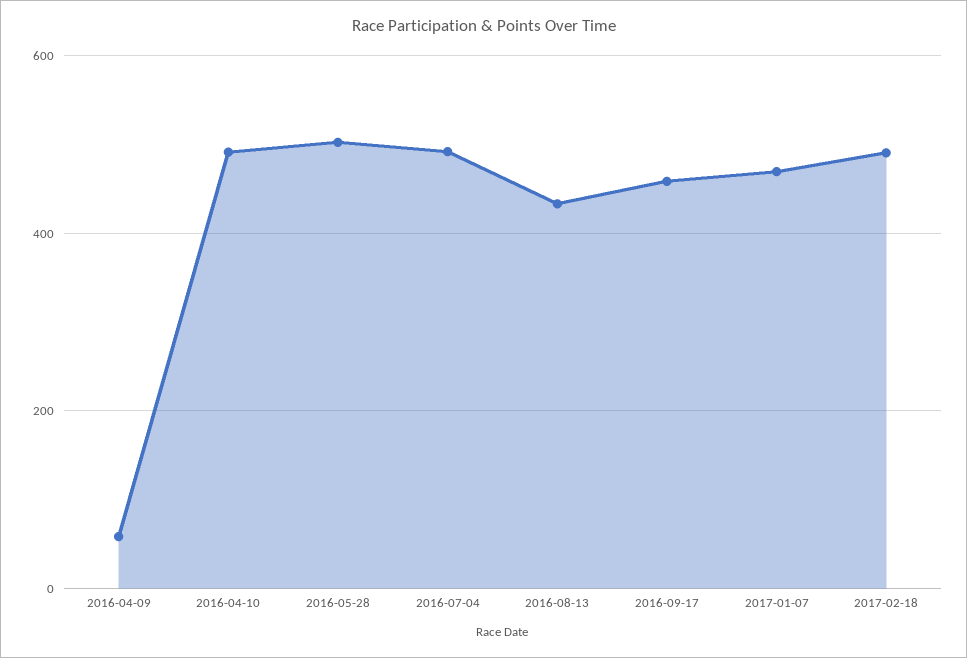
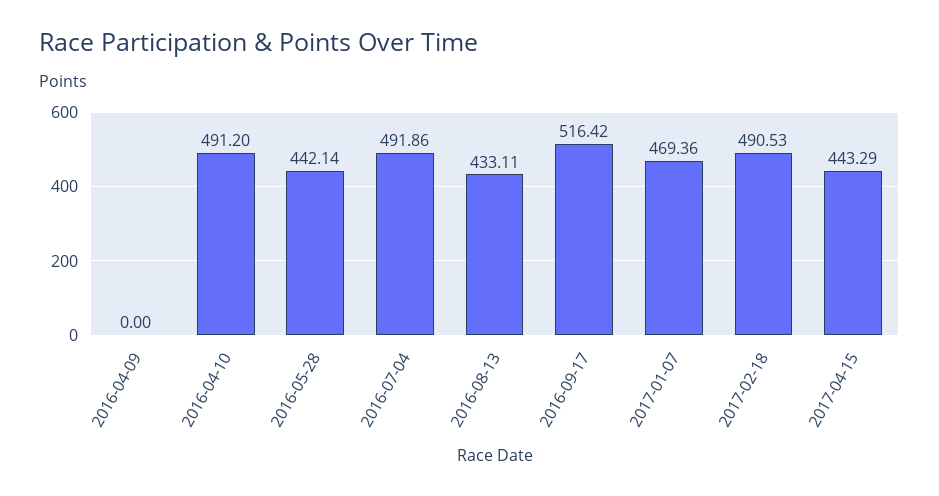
2016-04-09: 60 -> 0
2016-05-28: 500 -> 442.14
2016-09-17: 460 -> 516.42
2017-04-15: none -> 443.29

